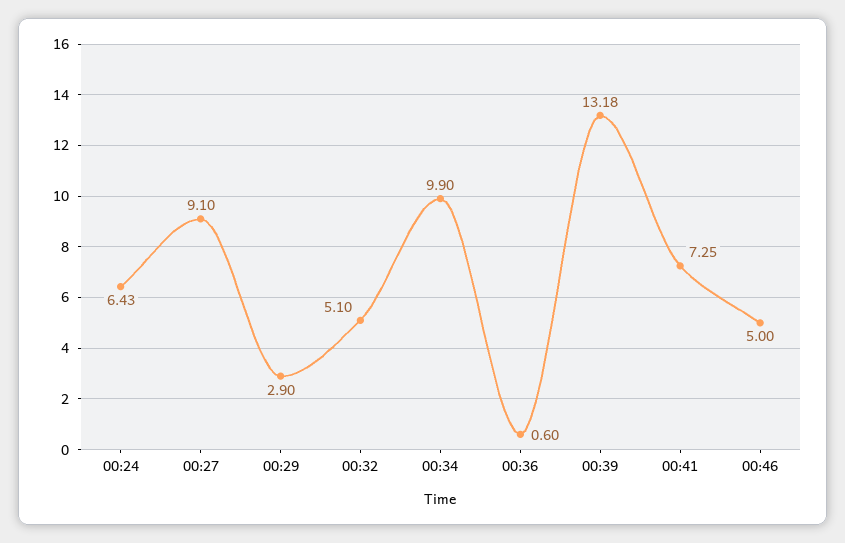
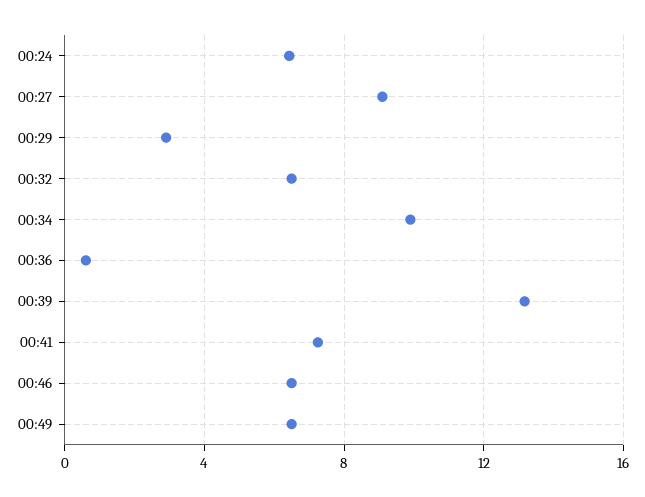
00:32: 5.1 -> 6.5
00:46: 5 -> 6.5
00:49: none -> 6.5

